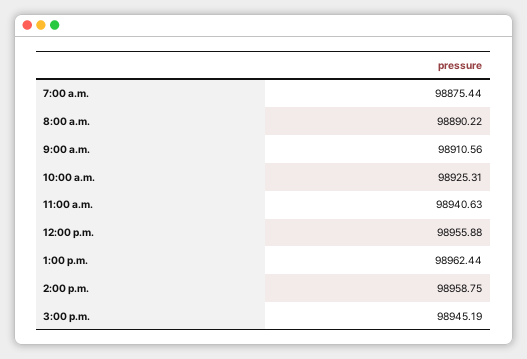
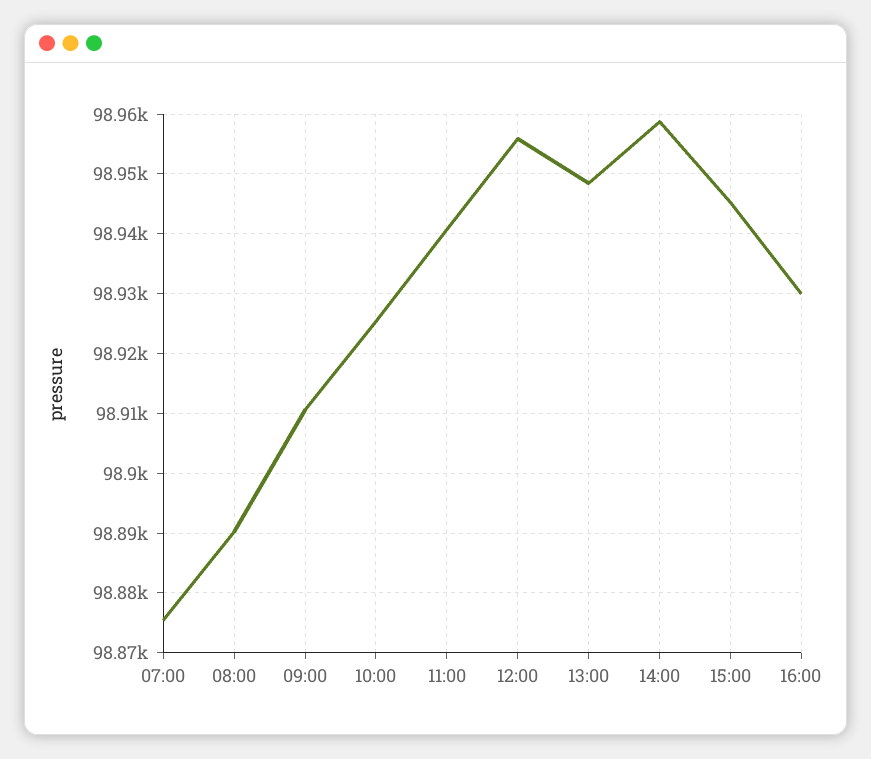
1:00 p.m.: 98962.44 -> 98948
16:00: none -> 98930

